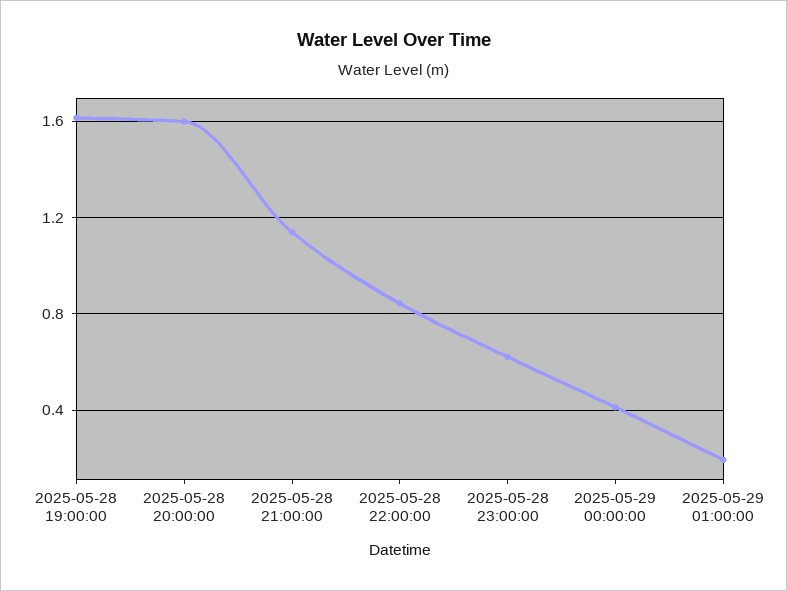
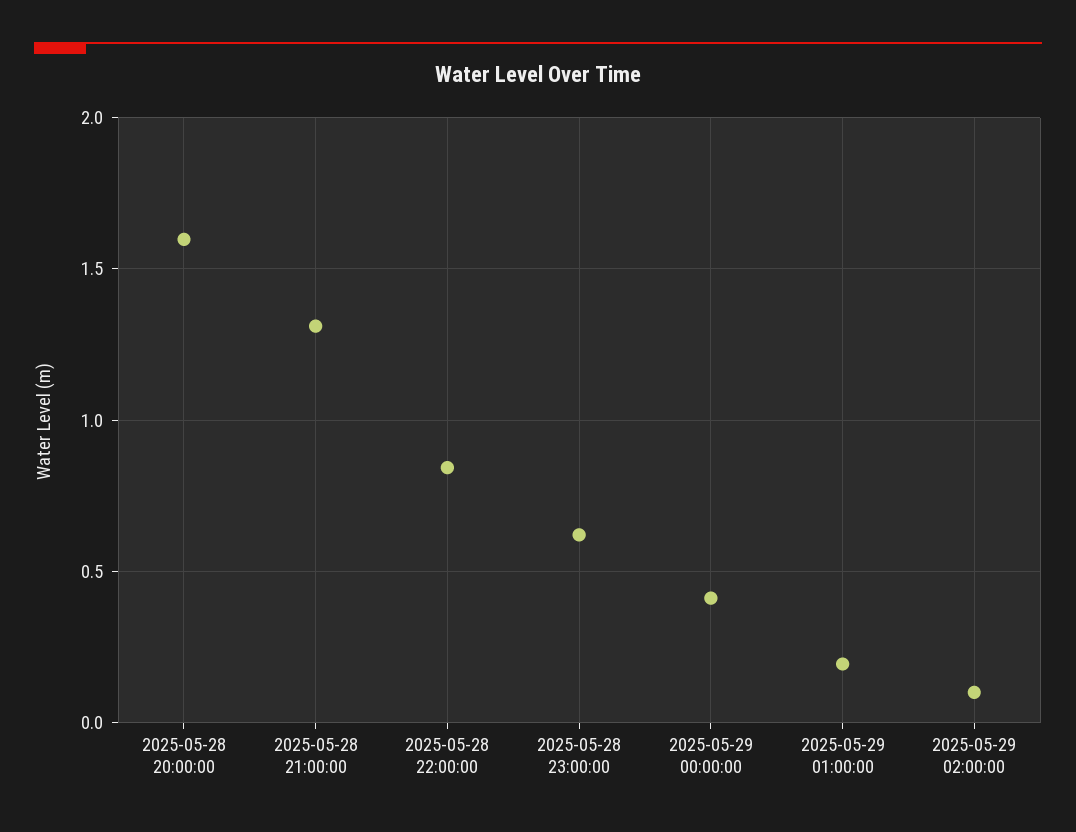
2025-05-28 19:00:00: 1.6 -> none
2025-05-28 21:00:00: 1.15 -> 1.3
2025-05-29 02:00:00: none -> 0.1

